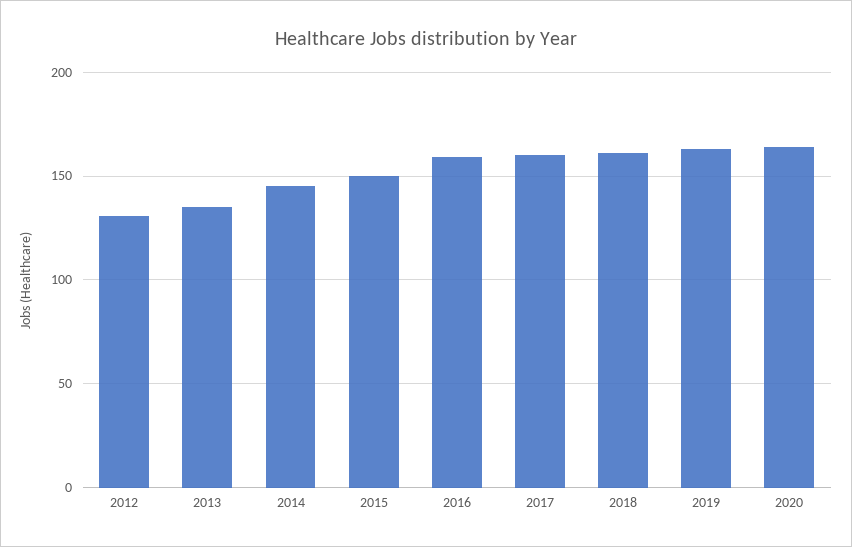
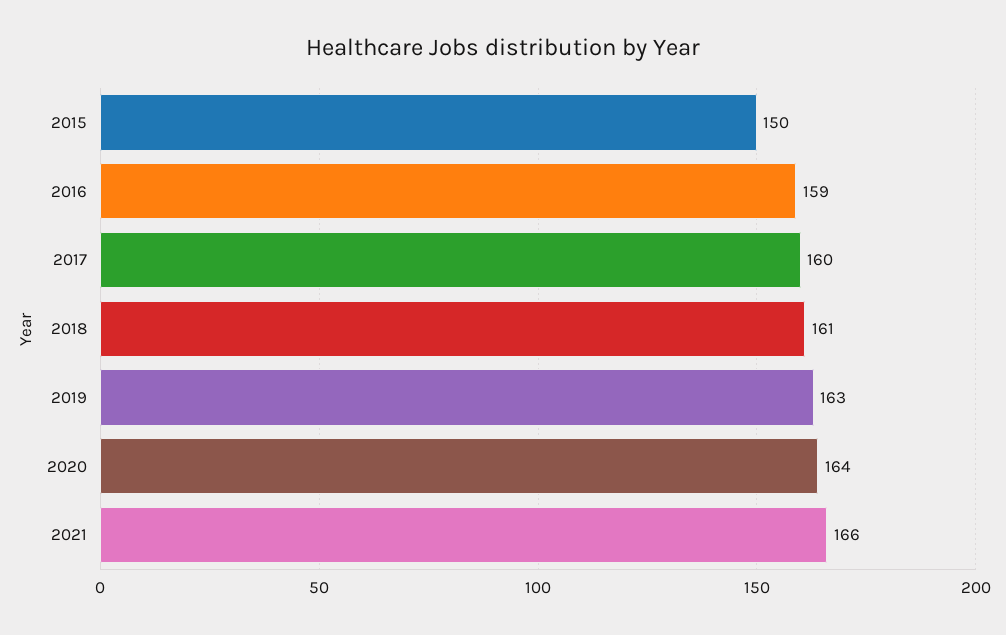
2012: 130 -> none
2013: 135 -> none
2014: 145 -> none
2021: none -> 166

